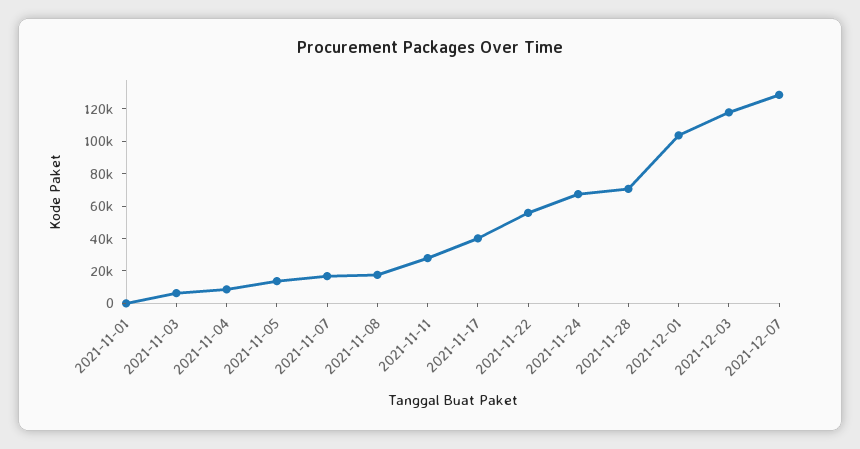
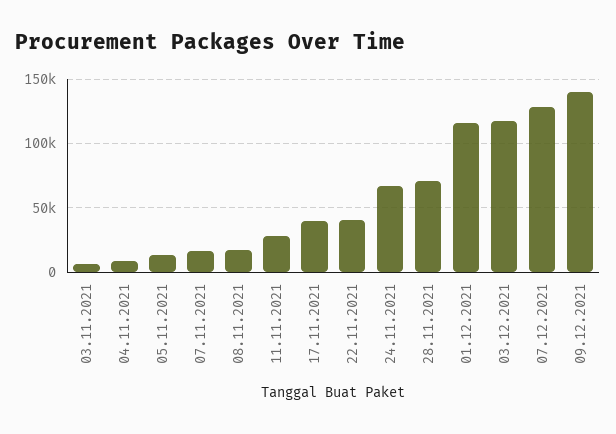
2021-11-01: 0 -> none
2021-11-22: 55000 -> 40000
2021-12-01: 105000 -> 115000
09.12.2021: none -> 140000

